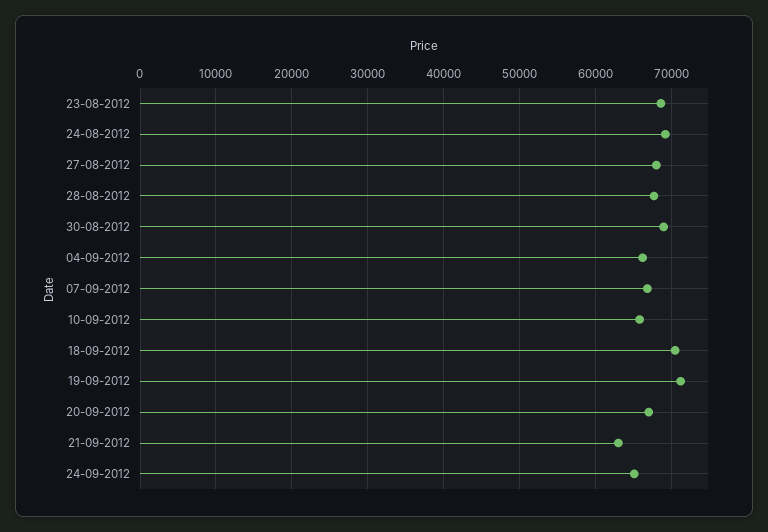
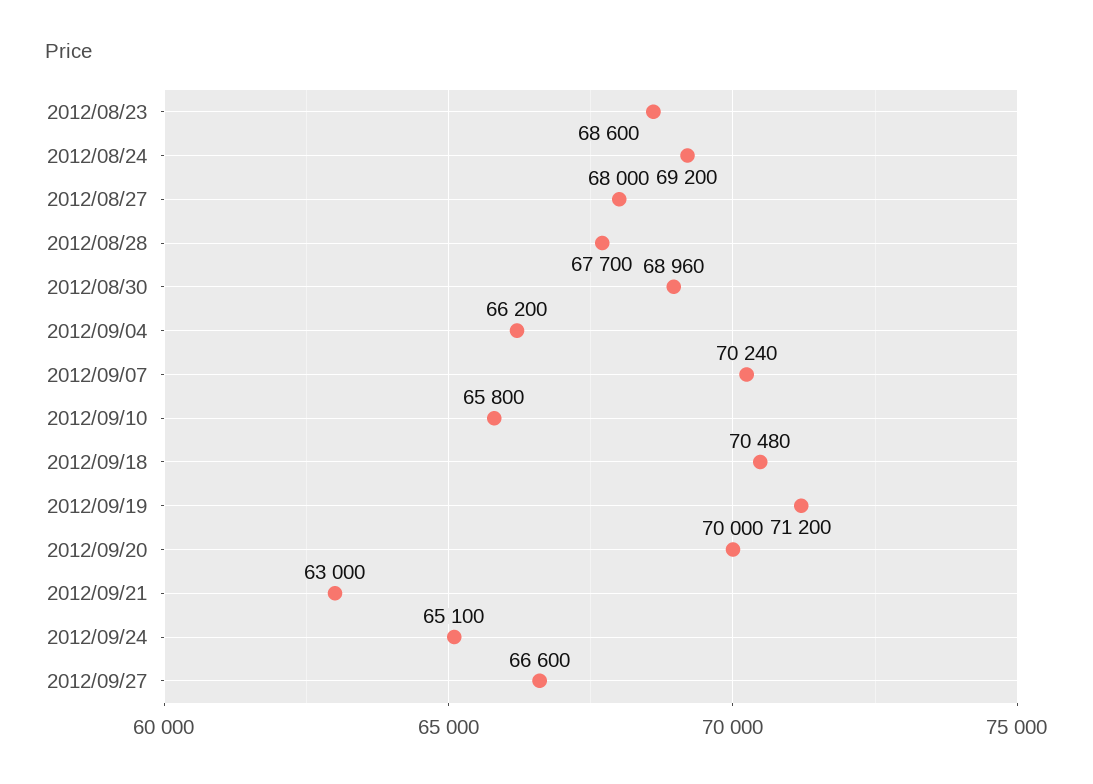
07-09-2012: 67000 -> 70240
20-09-2012: 67000 -> 70000
2012/09/27: none -> 66600

